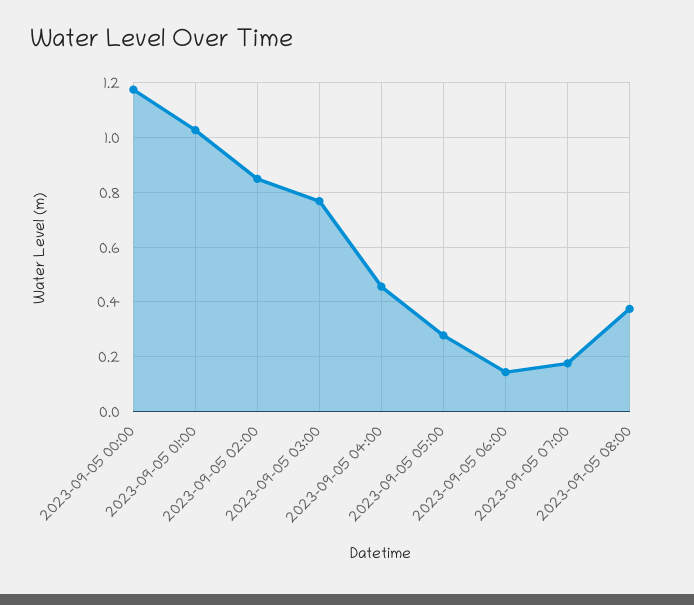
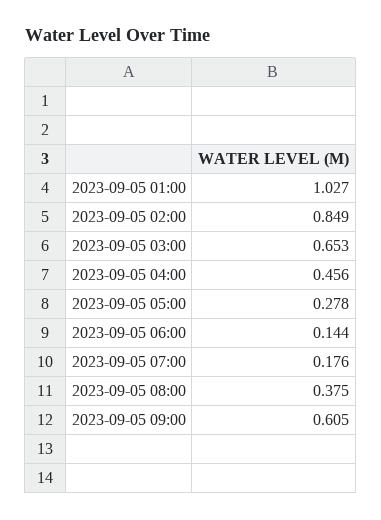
2023-09-05 00:00: 1.175 -> none
2023-09-05 03:00: 0.775 -> 0.653
2023-09-05 09:00: none -> 0.605

